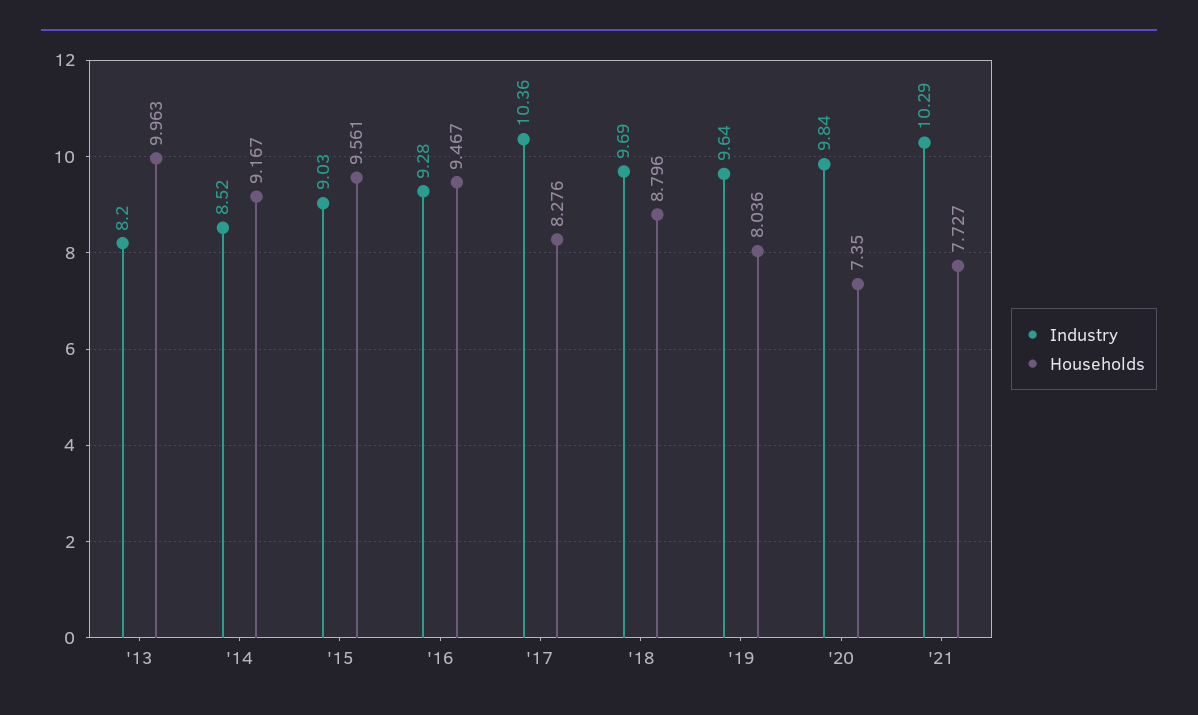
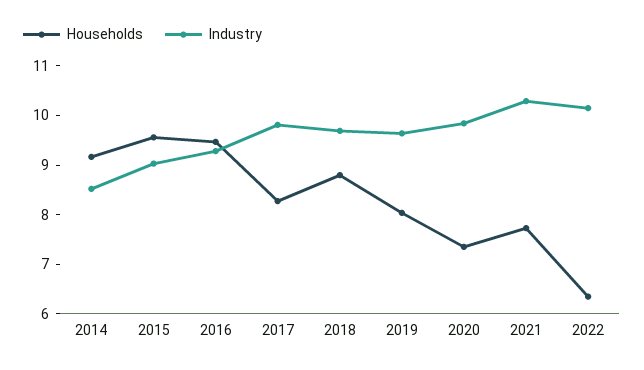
Industry, '13: 8.2 -> none
Households, '13: 9.963 -> none
Industry, '17: 10.36 -> 9.8
Households, 2022: none -> 6.4
Industry, 2022: none -> 10.2

